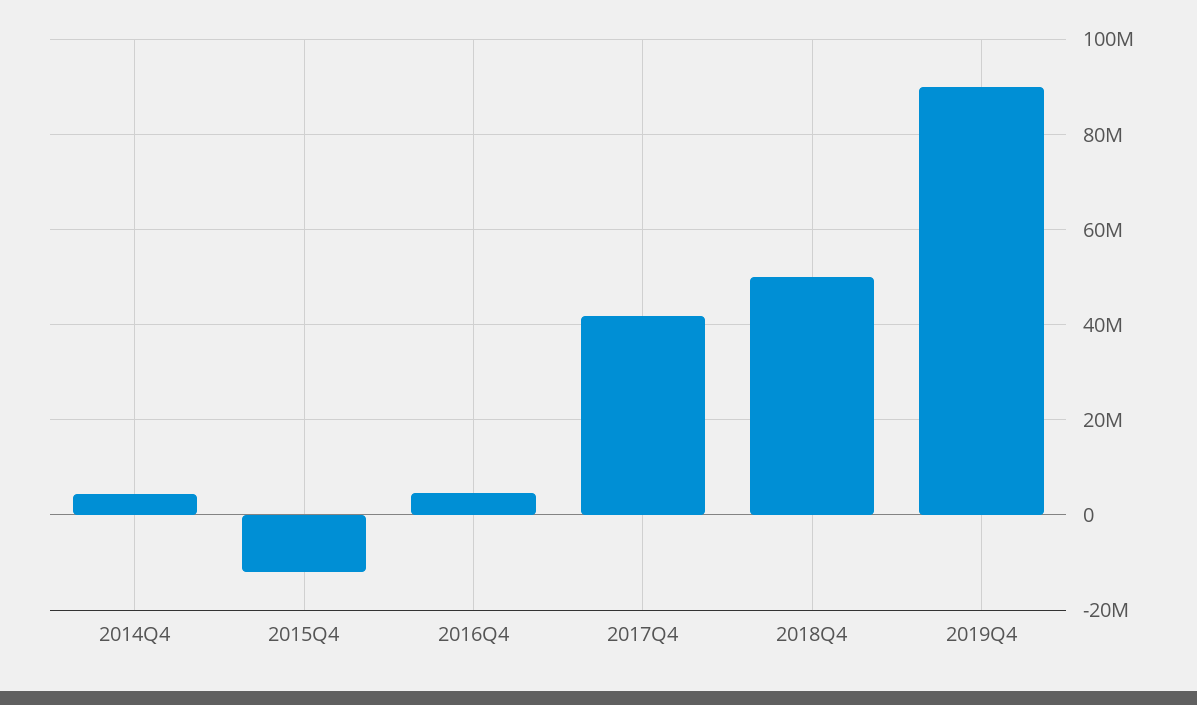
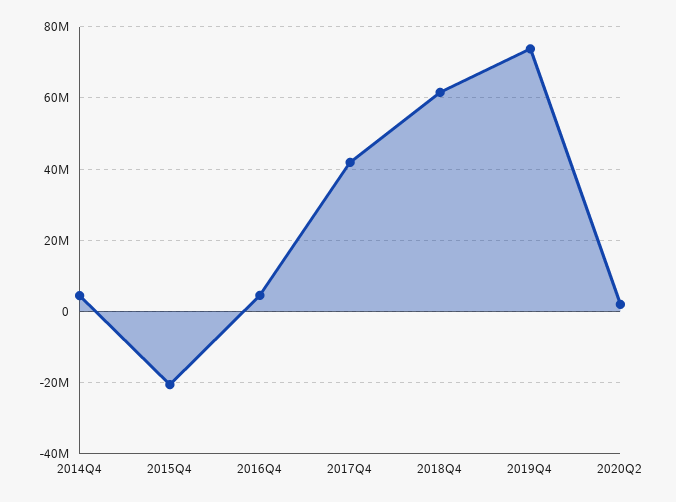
2015Q4: -12000000 -> -20000000
2018Q4: 50000000 -> 62000000
2019Q4: 90000000 -> 74000000
2020Q2: none -> 2000000

